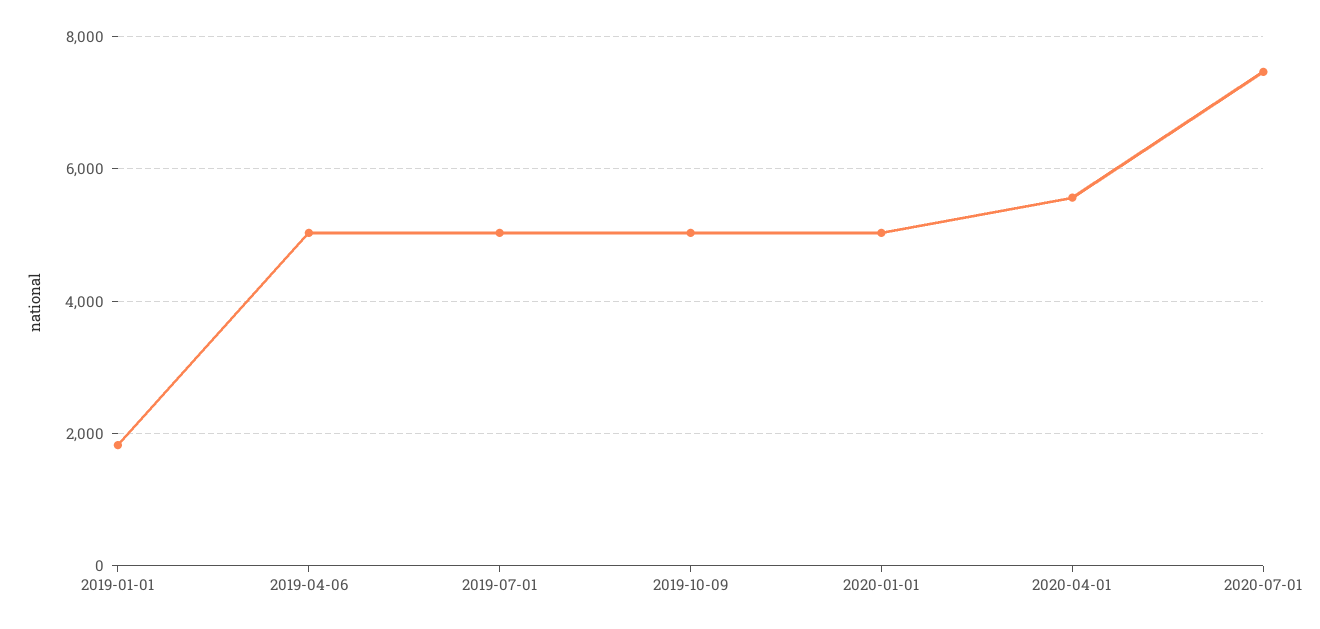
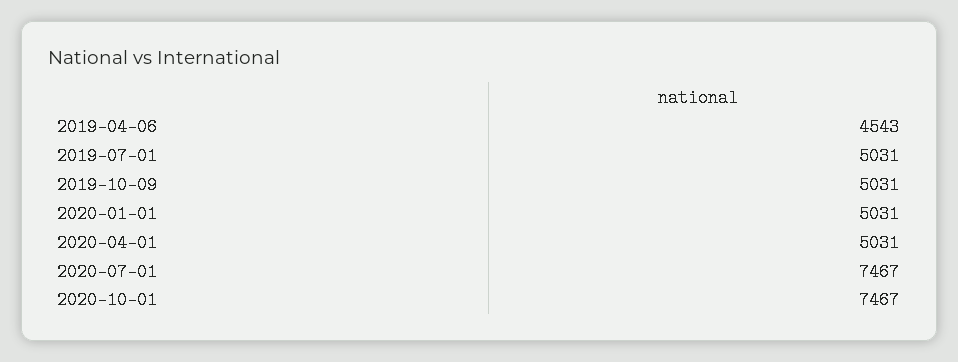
2019-01-01: 1800 -> none
2019-04-06: 5000 -> 4543
2020-04-01: 5600 -> 5031
2020-10-01: none -> 7467

